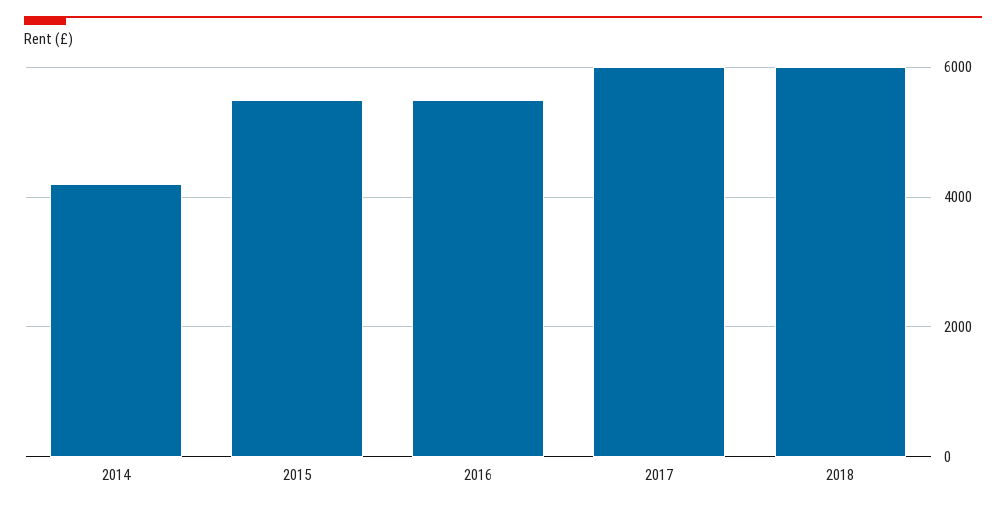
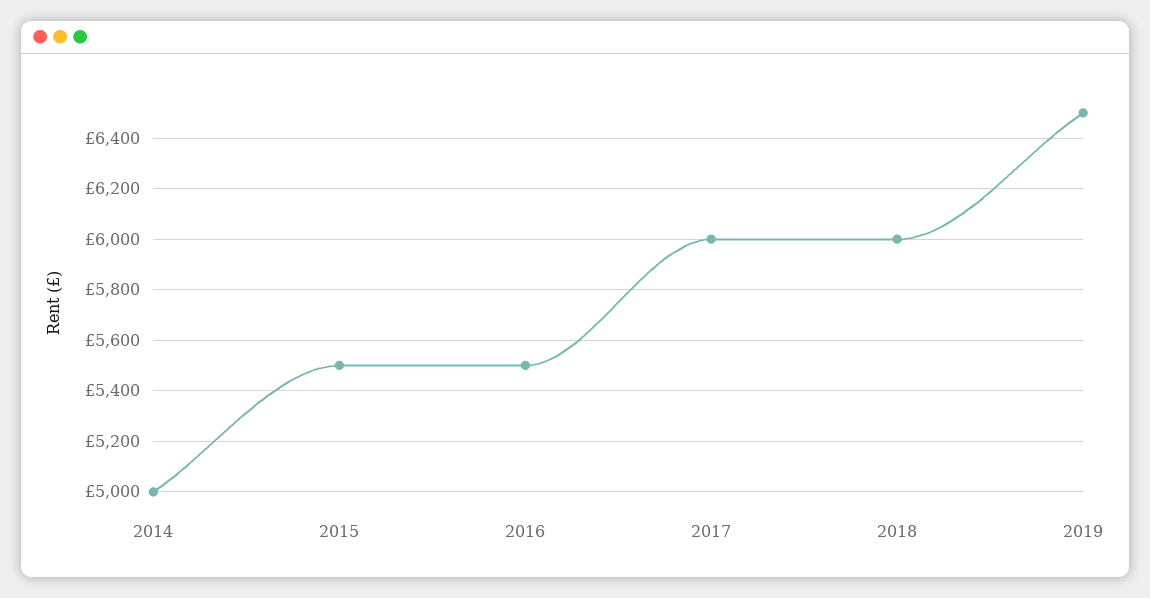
2014: 4200 -> 5000
2019: none -> 6500

